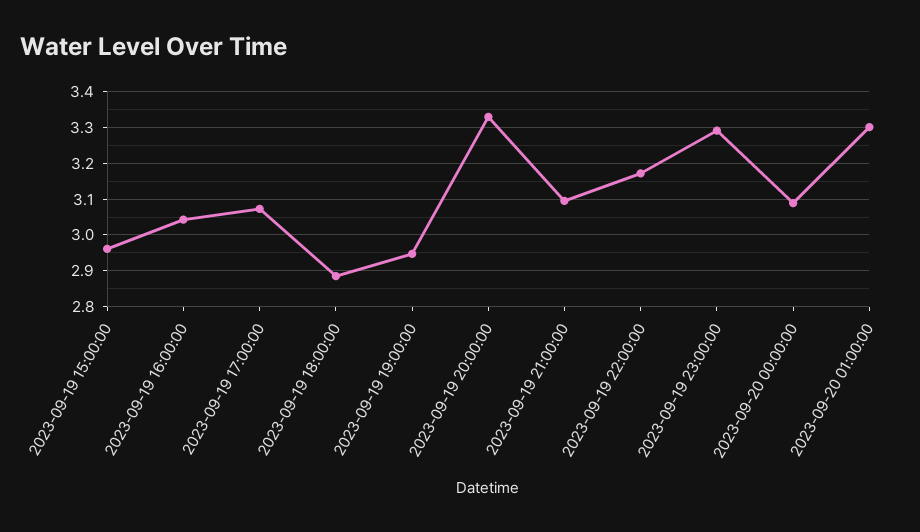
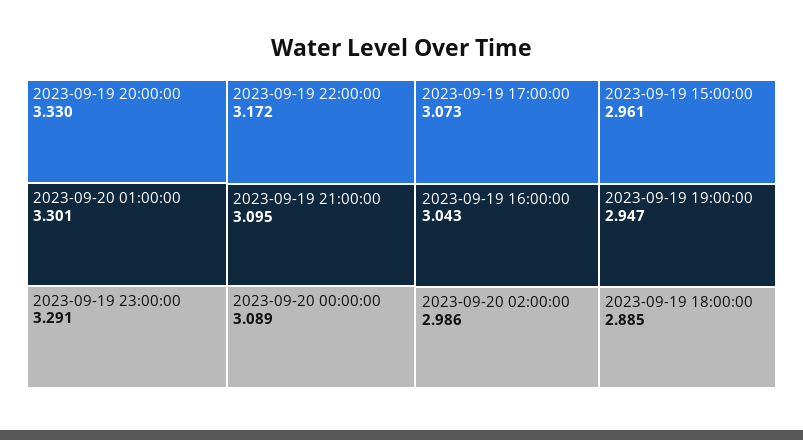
2023-09-20 02:00:00: none -> 2.986

